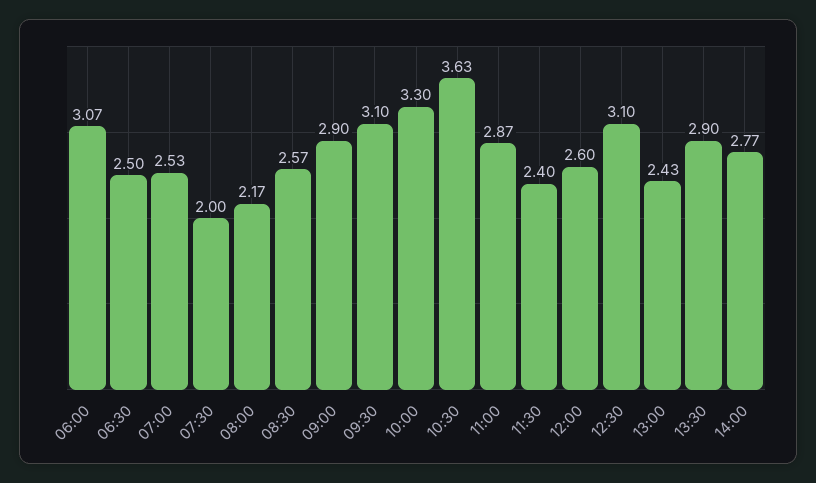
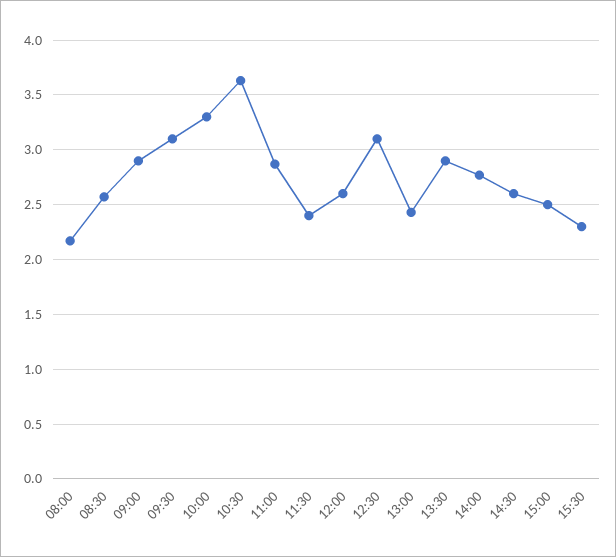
06:00: 3.07 -> none
06:30: 2.5 -> none
07:00: 2.53 -> none
07:30: 2 -> none
14:30: none -> 2.6
15:00: none -> 2.5
15:30: none -> 2.3

